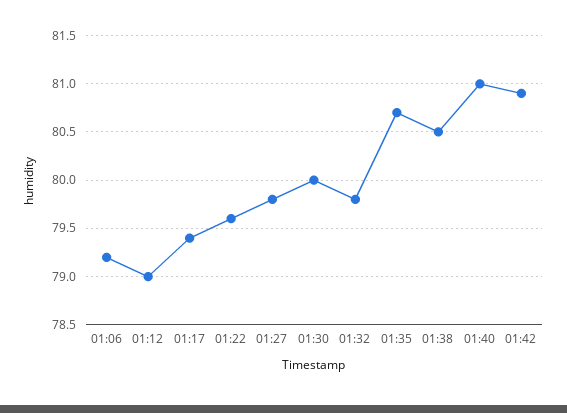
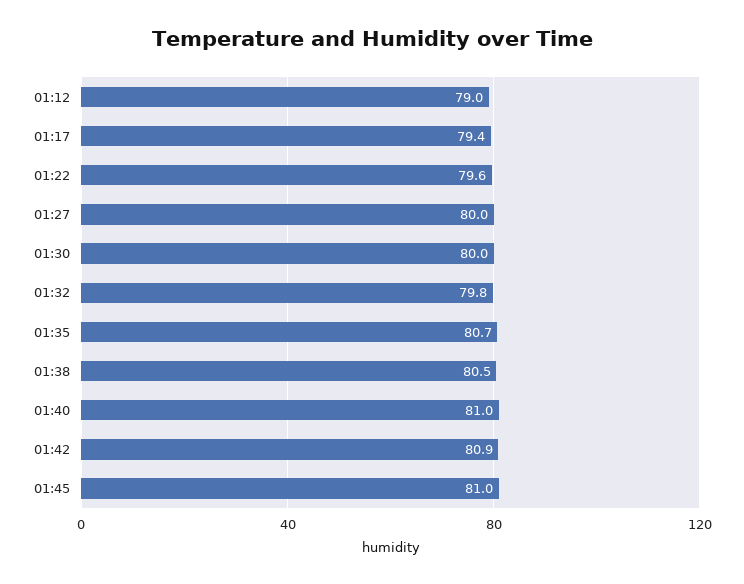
01:06: 79.2 -> none
01:27: 79.8 -> 80
01:45: none -> 81

